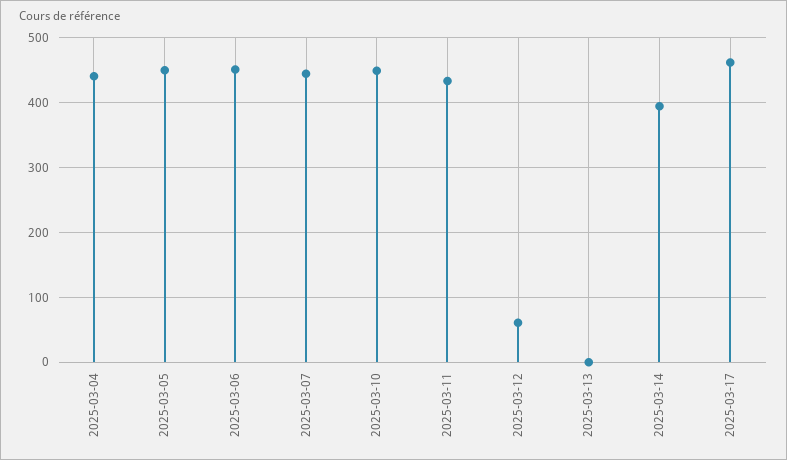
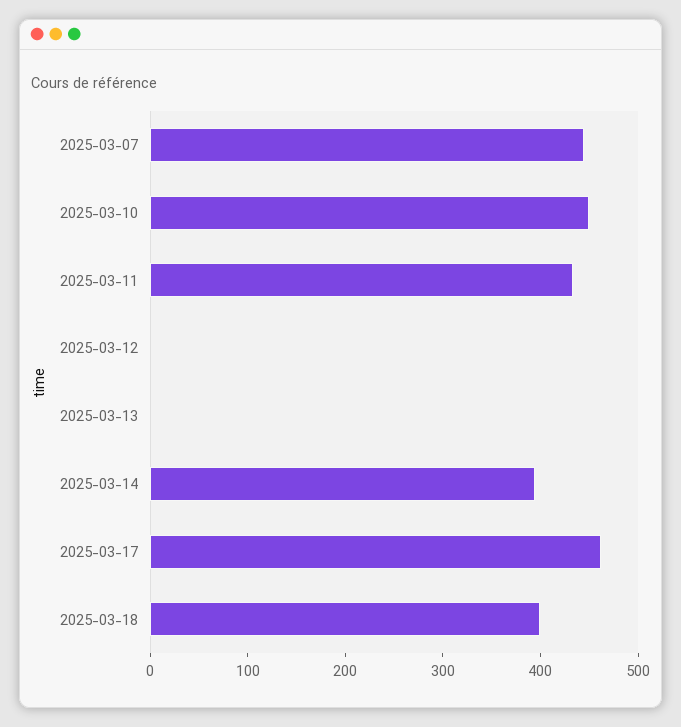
2025-03-04: 440 -> none
2025-03-05: 450 -> none
2025-03-06: 450 -> none
2025-03-12: 60 -> 0
2025-03-18: none -> 400

